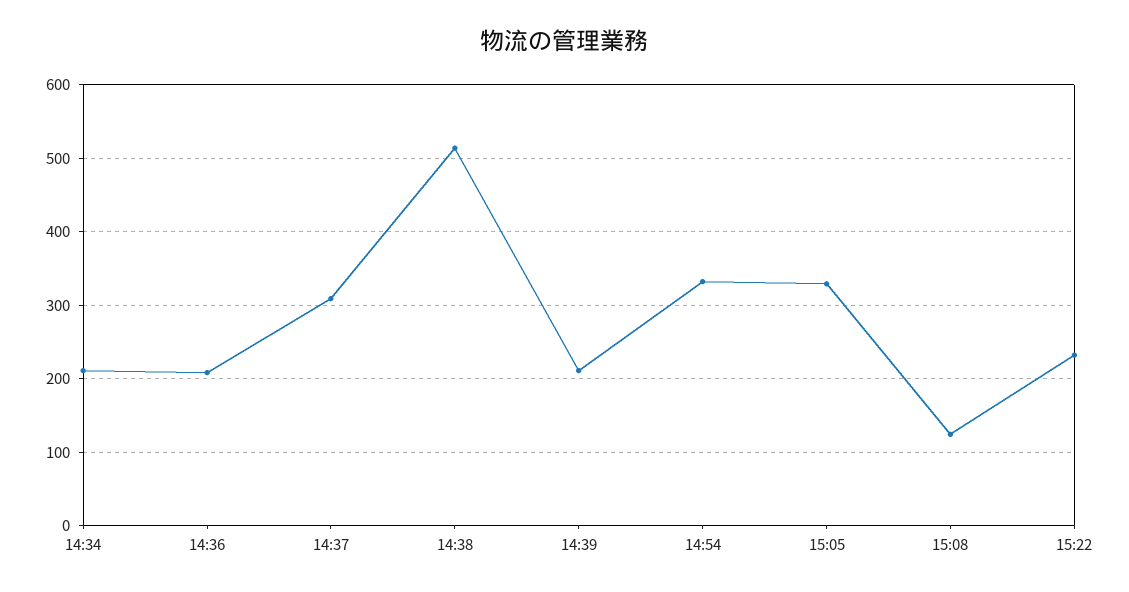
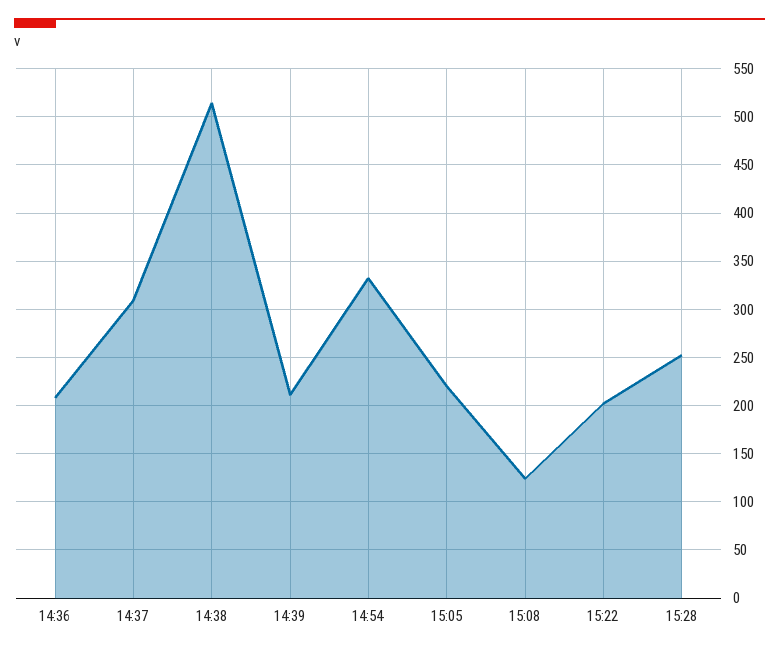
14:34: 210 -> none
15:05: 330 -> 220
15:22: 230 -> 200
15:28: none -> 250

